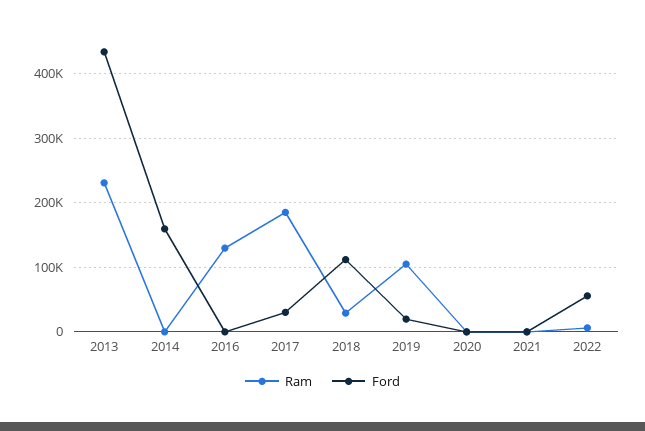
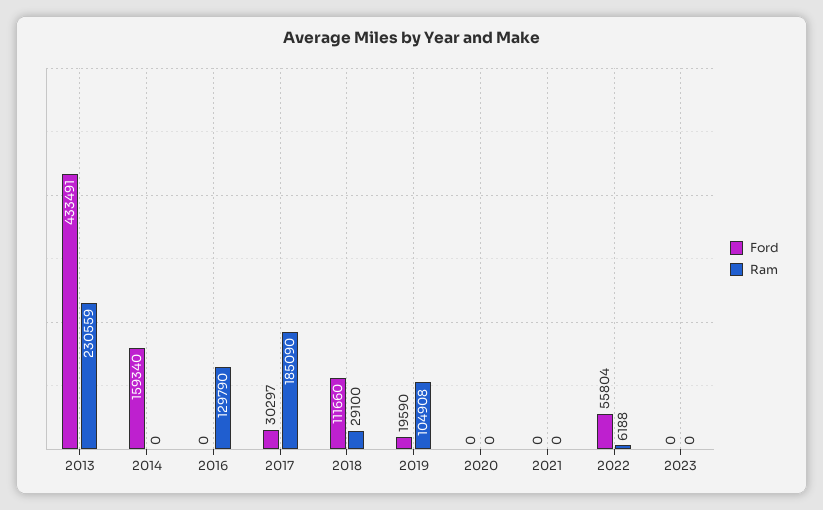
Ford, 2023: none -> 0
Ram, 2023: none -> 0

